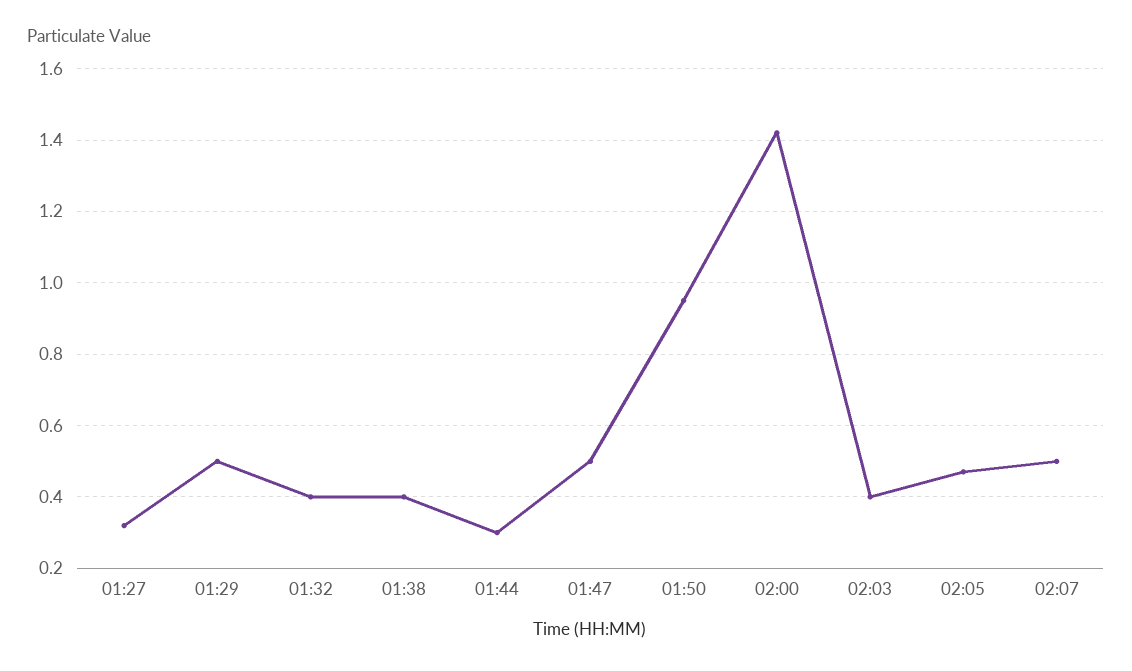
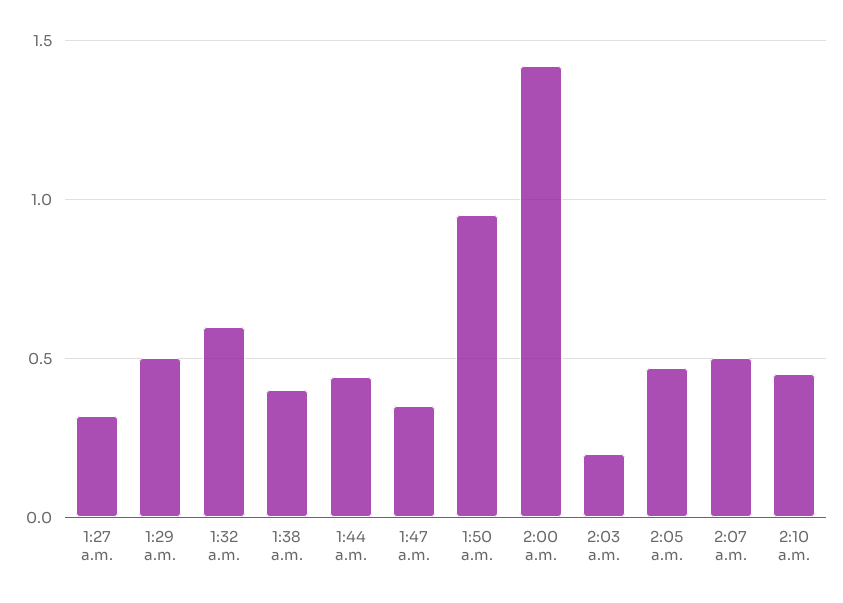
01:32: 0.4 -> 0.6
01:44: 0.3 -> 0.45
01:47: 0.5 -> 0.35
02:03: 0.4 -> 0.2
2:10 a.m.: none -> 0.45

